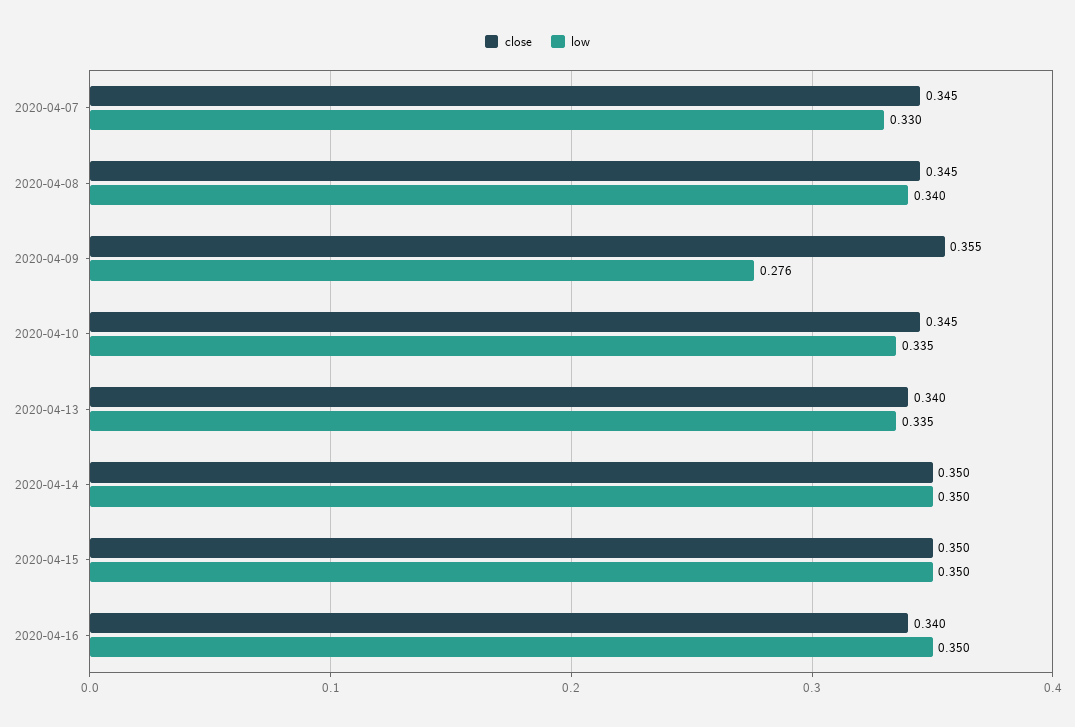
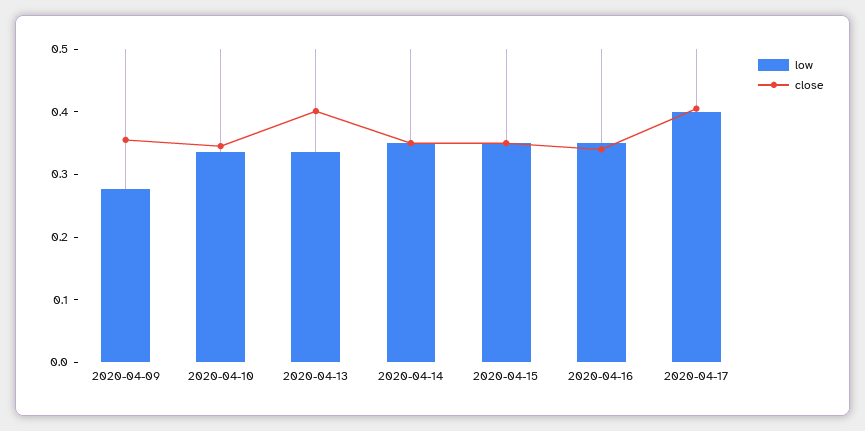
close, 2020-04-07: 0.345 -> none
low, 2020-04-07: 0.33 -> none
close, 2020-04-08: 0.345 -> none
low, 2020-04-08: 0.34 -> none
close, 2020-04-13: 0.34 -> 0.4
low, 2020-04-17: none -> 0.4
close, 2020-04-17: none -> 0.4

